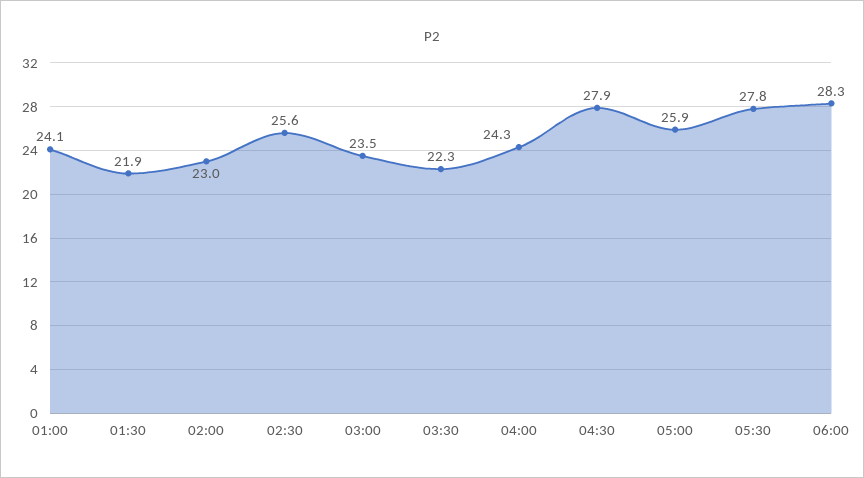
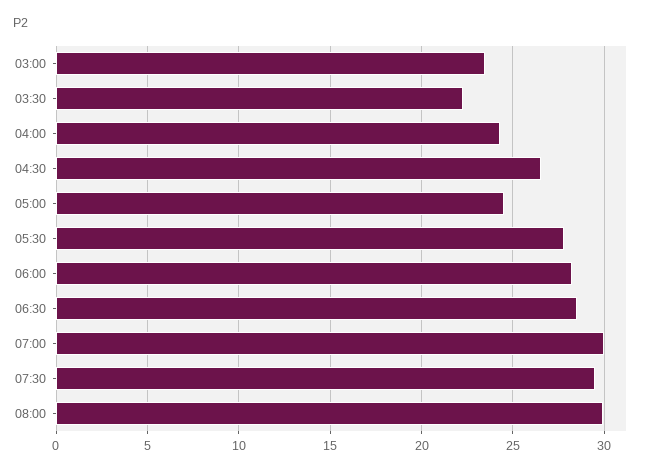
01:00: 24.1 -> none
01:30: 21.9 -> none
02:00: 23 -> none
02:30: 25.6 -> none
04:30: 27.9 -> 26.5
05:00: 25.9 -> 24.5
06:30: none -> 28.5
07:00: none -> 30
07:30: none -> 29.5
08:00: none -> 30

